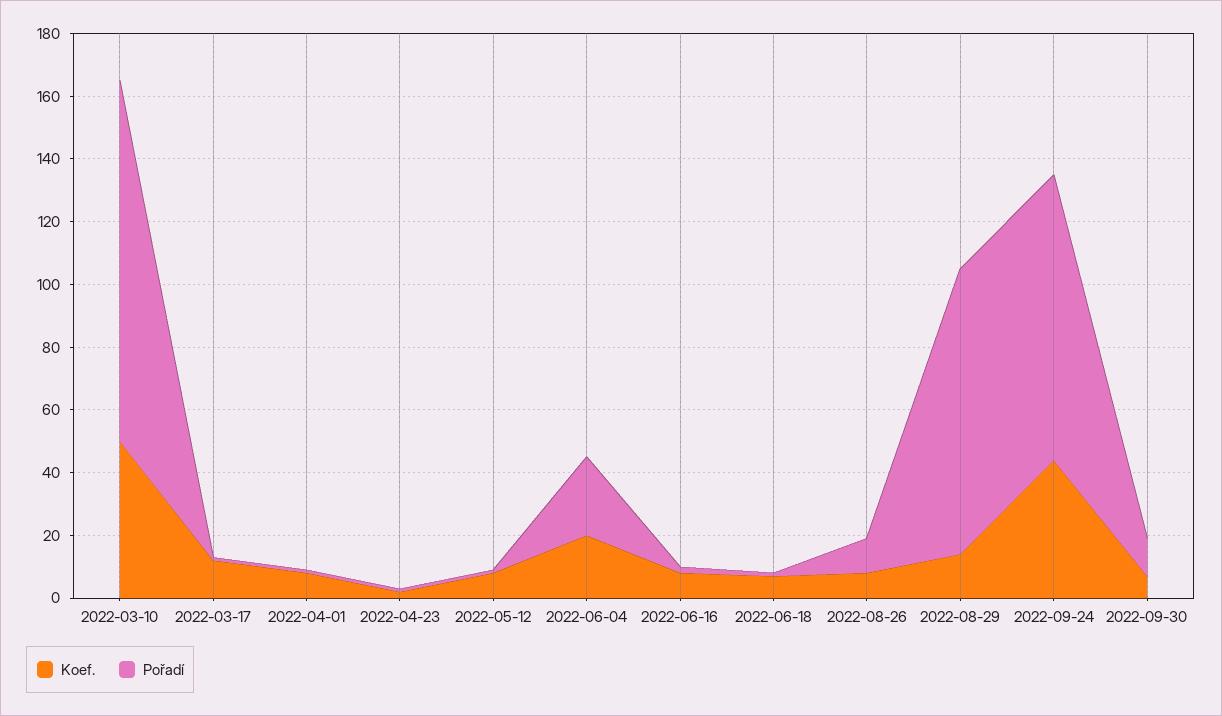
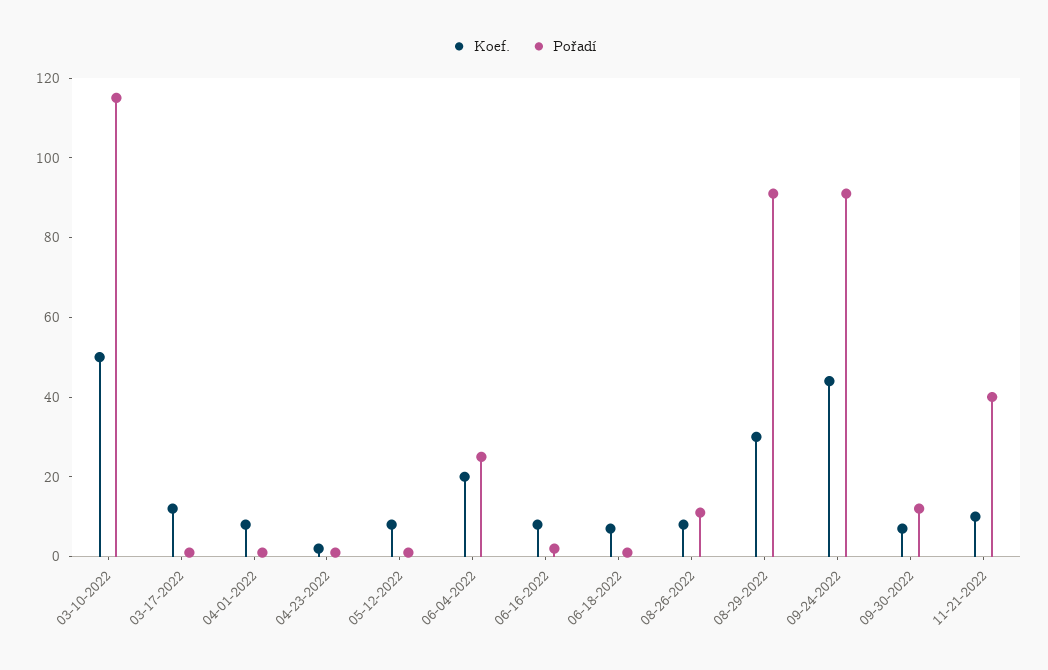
Koef., 2022-08-29: 15 -> 30
Koef., 11-21-2022: none -> 10
Pořadí, 11-21-2022: none -> 40

